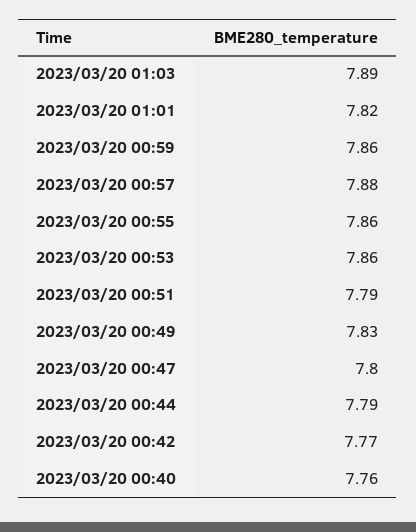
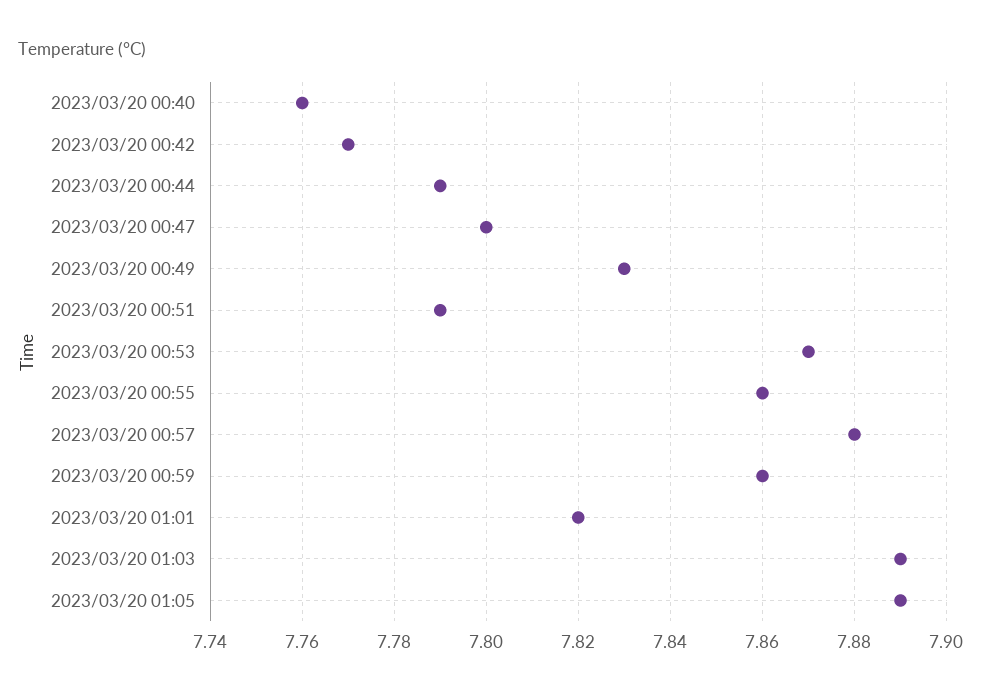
2023/03/20 00:53: 7.86 -> 7.87
2023/03/20 01:05: none -> 7.89

